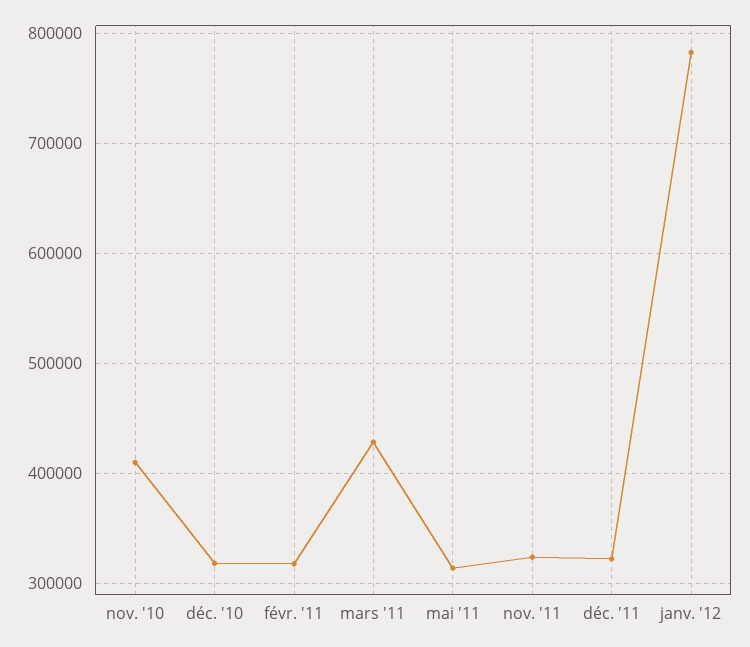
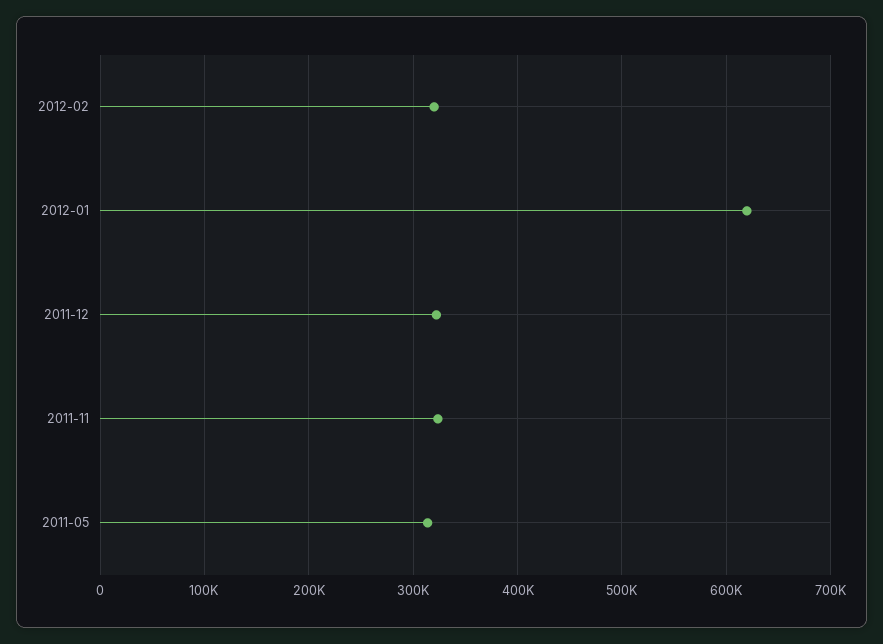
nov. '10: 410000 -> none
déc. '10: 320000 -> none
févr. '11: 320000 -> none
mars '11: 430000 -> none
janv. '12: 780000 -> 620000
2012-02: none -> 320000

